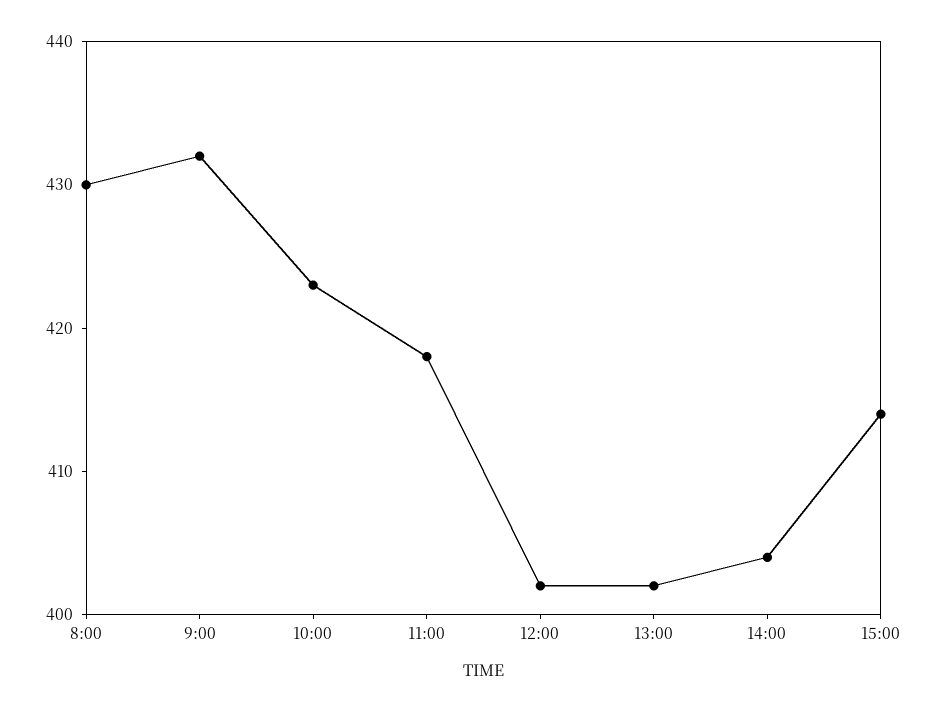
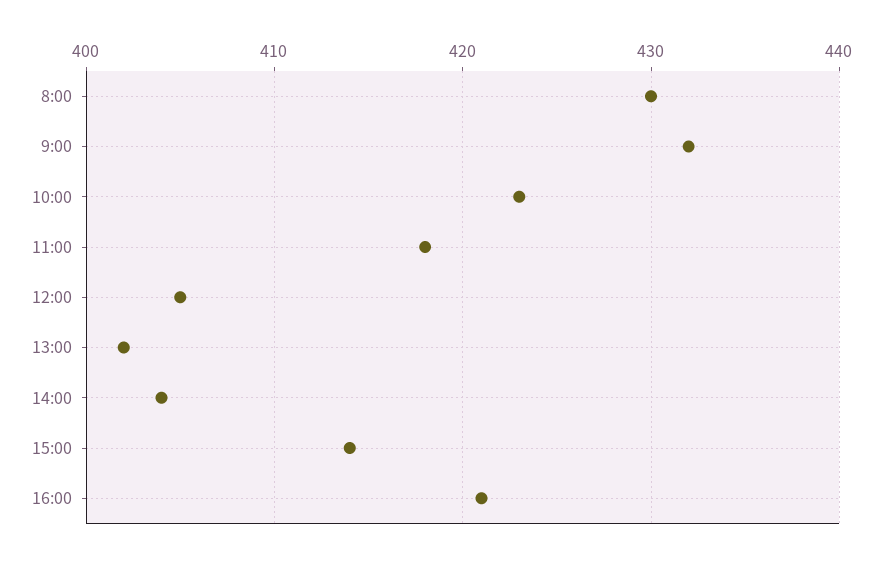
12:00: 402 -> 405
16:00: none -> 421

